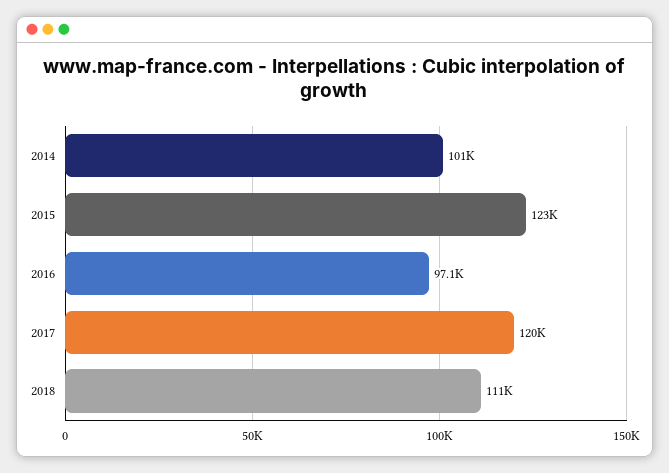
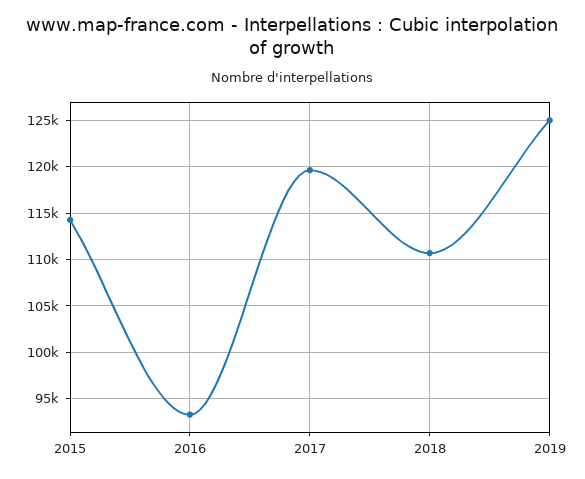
2014: 101000 -> none
2015: 123000 -> 114000
2016: 97100 -> 93000
2019: none -> 125000

